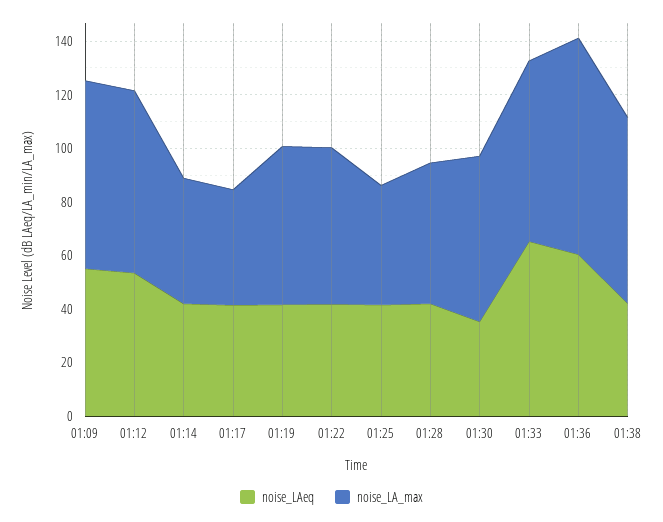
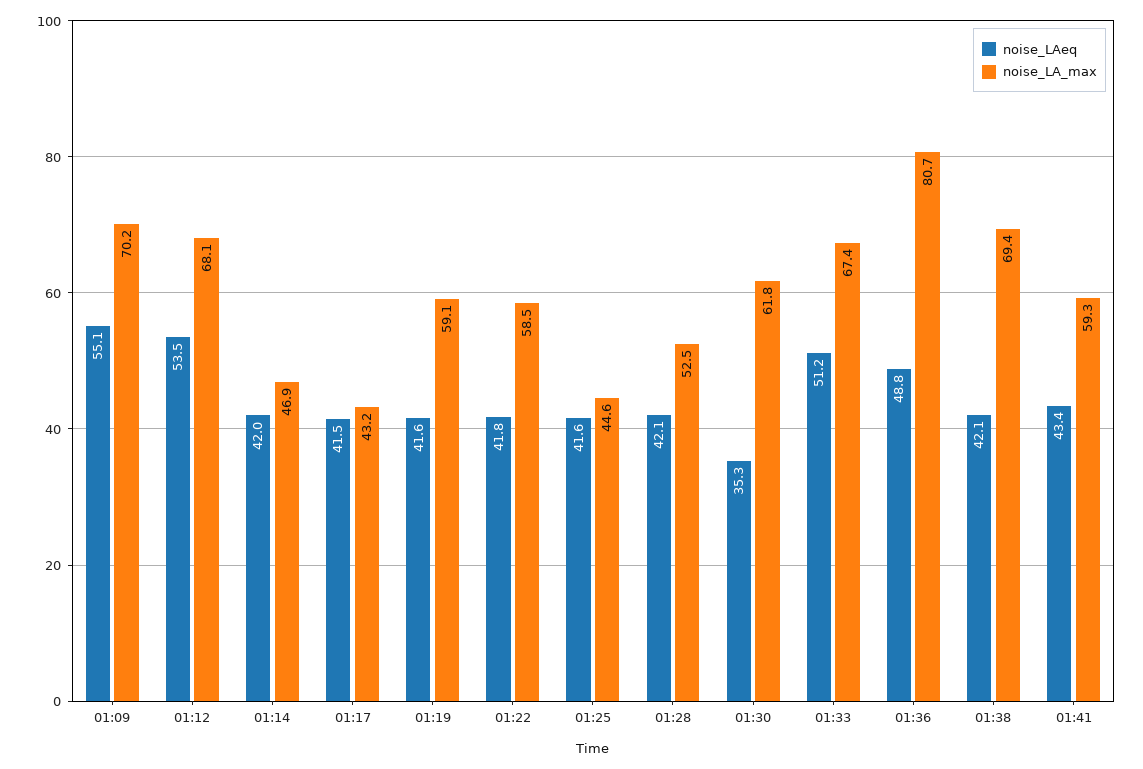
noise_LAeq, 01:33: 65 -> 51.2
noise_LAeq, 01:36: 60 -> 48.8
noise_LAeq, 01:41: none -> 43.4
noise_LA_max, 01:41: none -> 59.3

